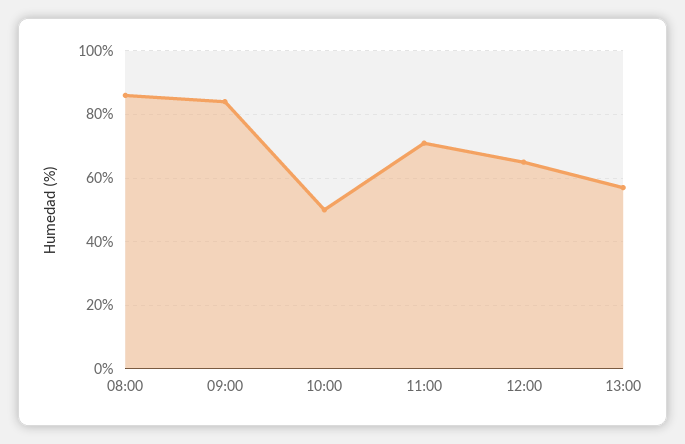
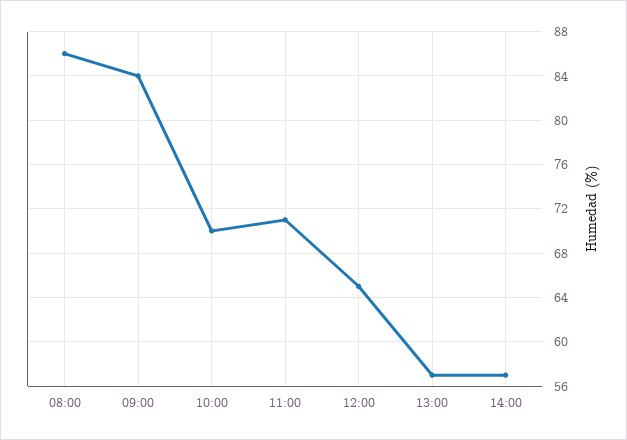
10:00: 50 -> 70
14:00: none -> 57

